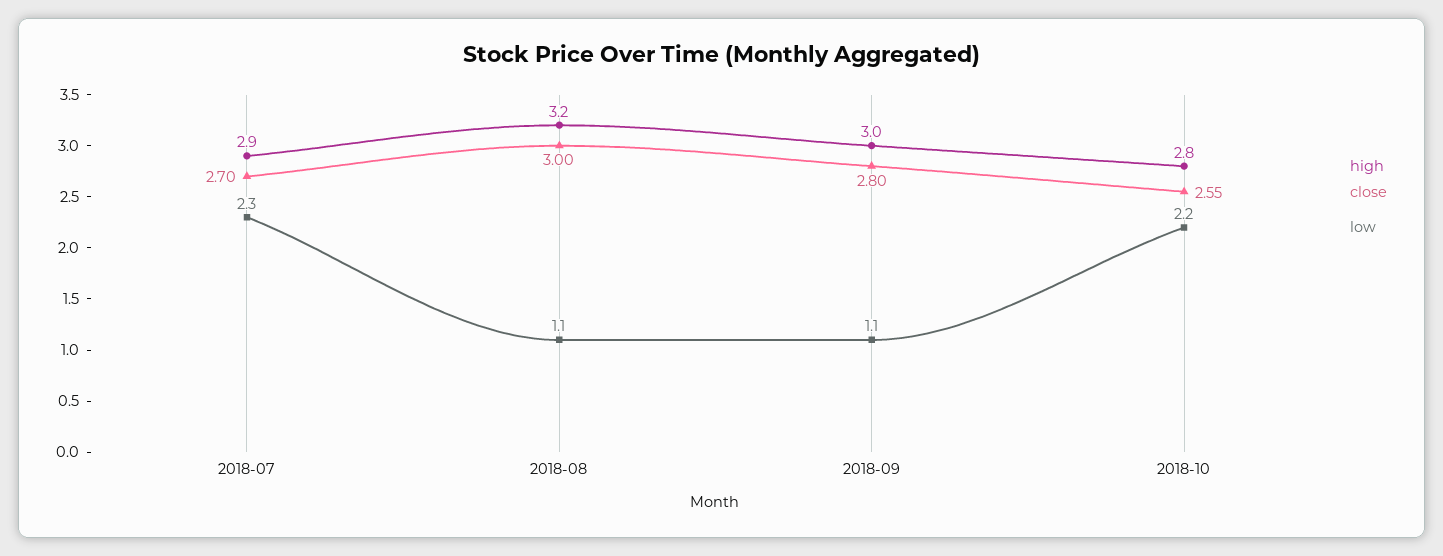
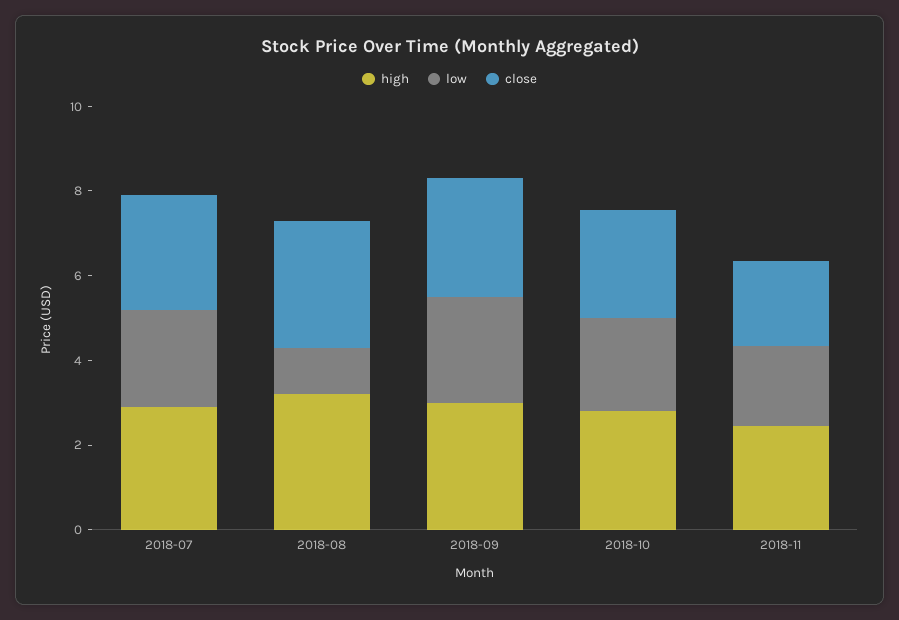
low, 2018-09: 1.1 -> 2.5
high, 2018-11: none -> 2.5
low, 2018-11: none -> 2
close, 2018-11: none -> 2

